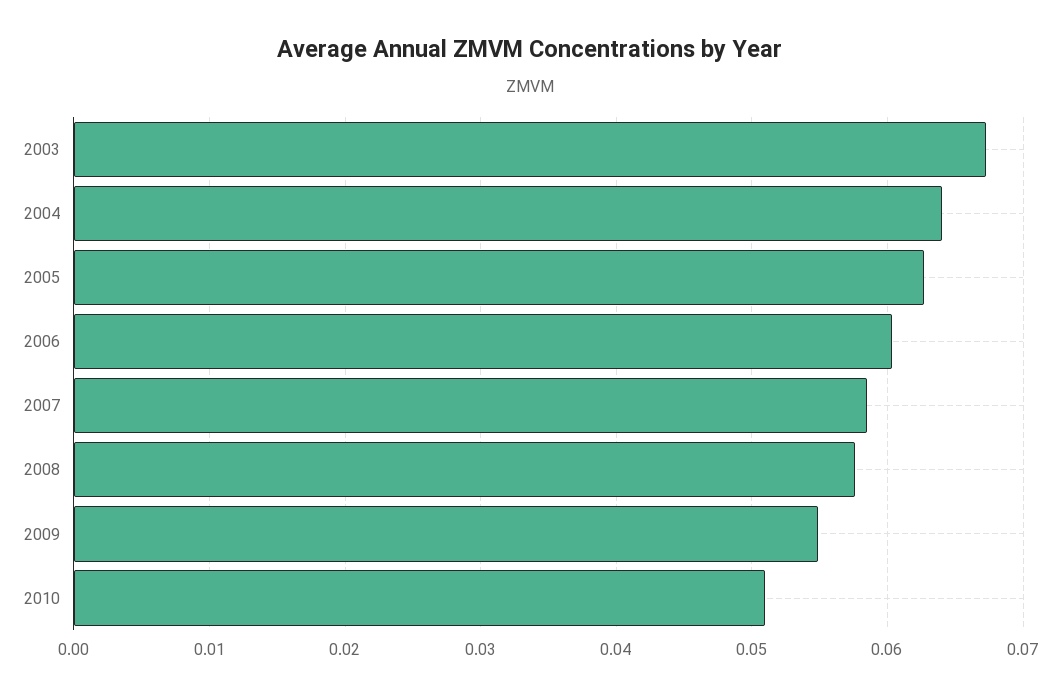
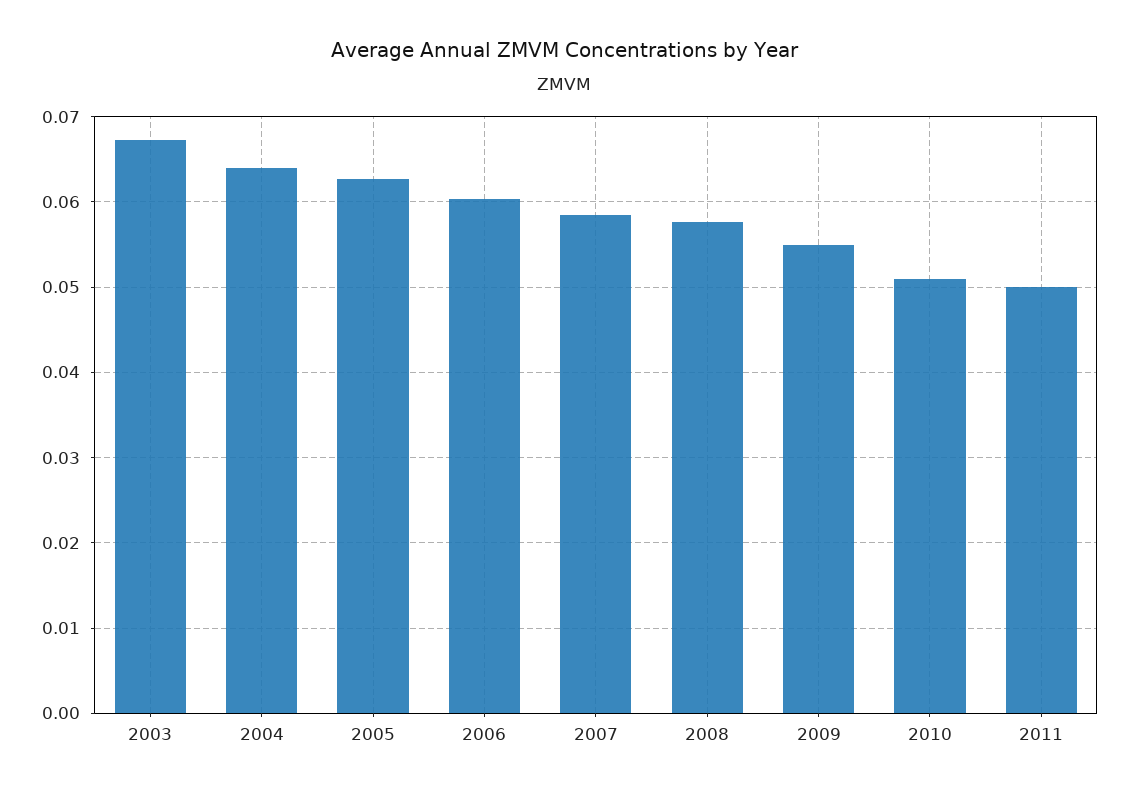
2011: none -> 0.05

